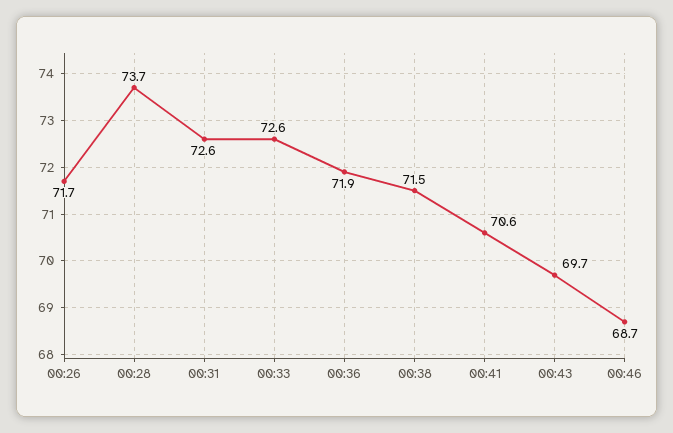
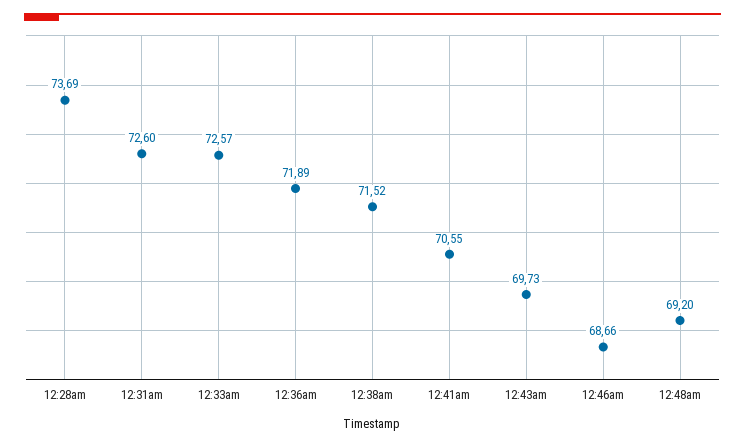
00:26: 71.7 -> none
12:48am: none -> 69.2

